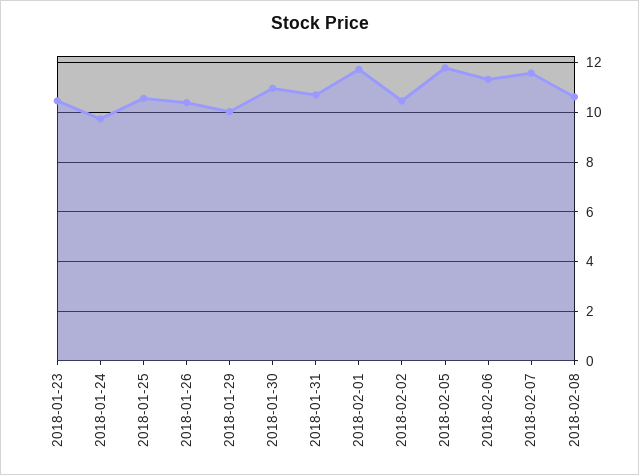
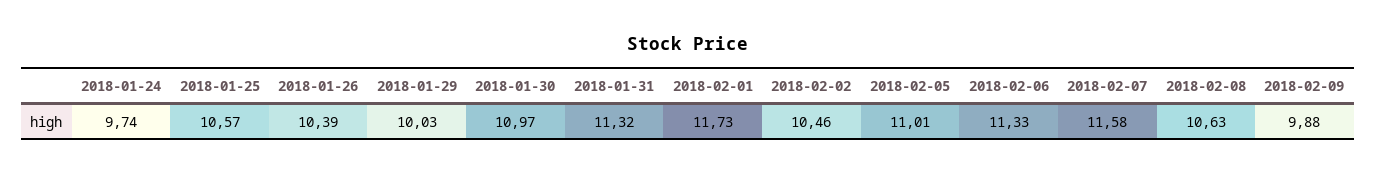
2018-01-23: 10.5 -> none
2018-01-31: 10.75 -> 11.32
2018-02-05: 11.75 -> 11.01
2018-02-09: none -> 9.88

